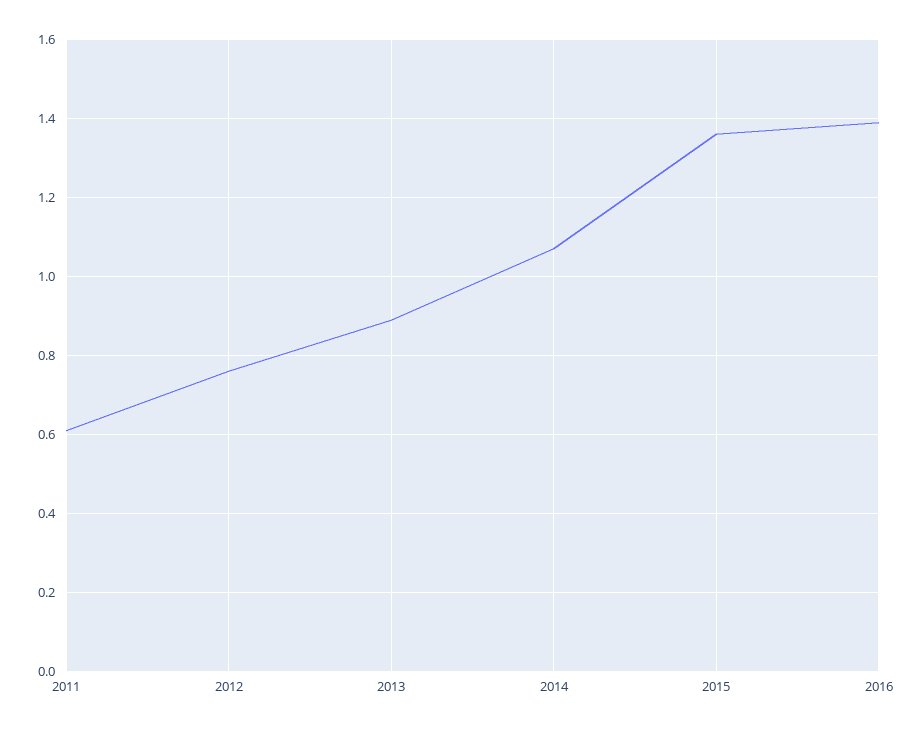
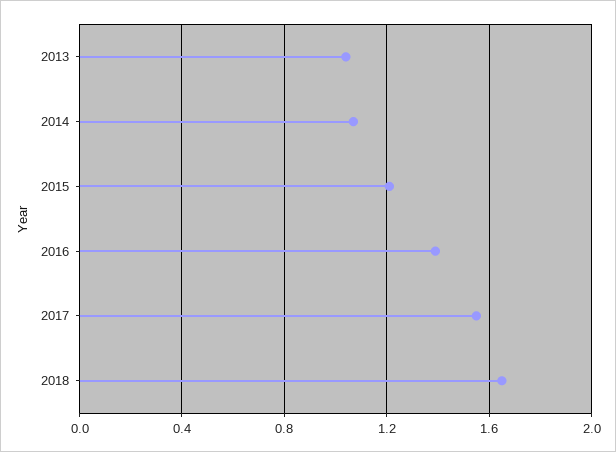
2011: 0.6 -> none
2012: 0.75 -> none
2013: 0.9 -> 1.05
2015: 1.35 -> 1.2
2017: none -> 1.55
2018: none -> 1.65

